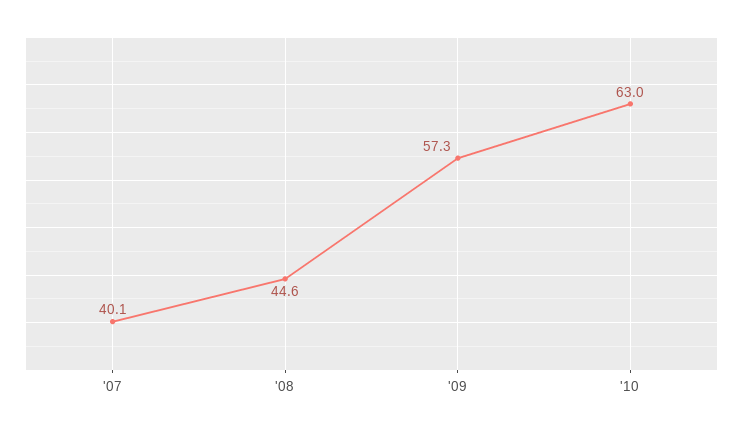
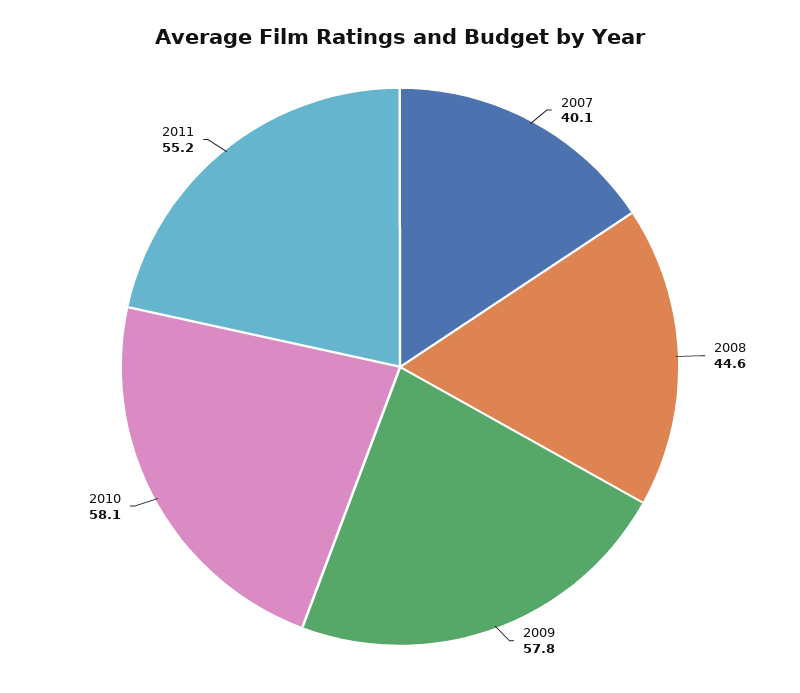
'09: 57.3 -> 57.8
'10: 63 -> 58.1
2011: none -> 55.2

